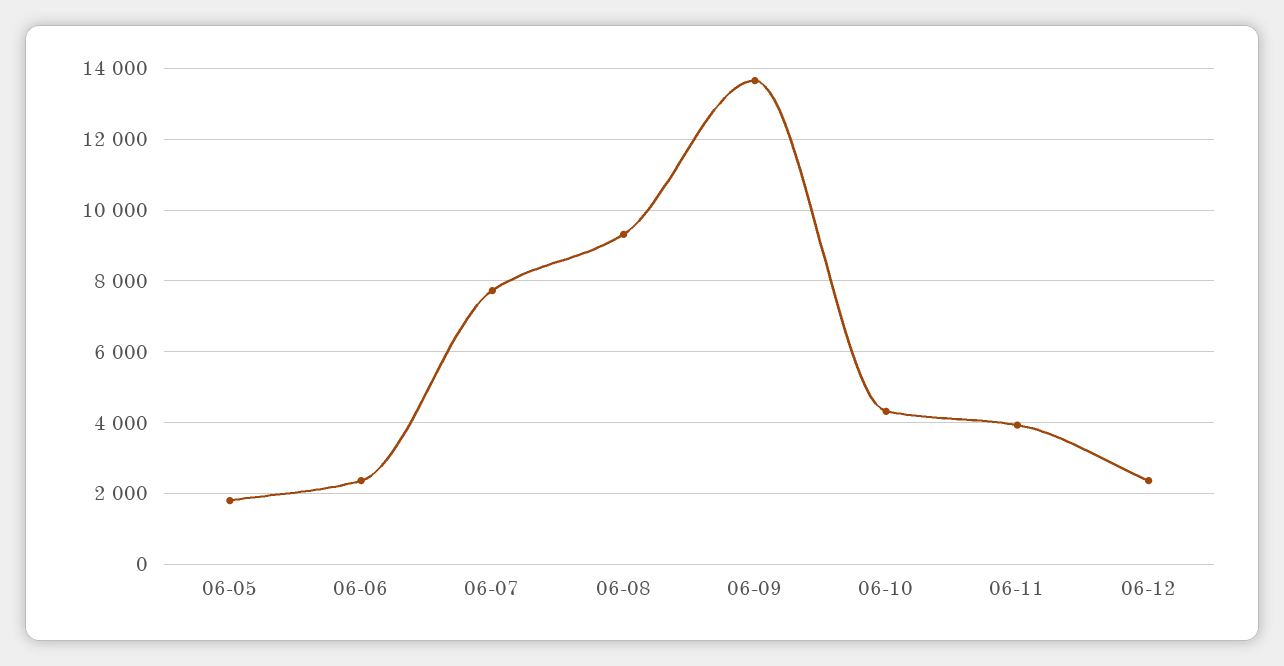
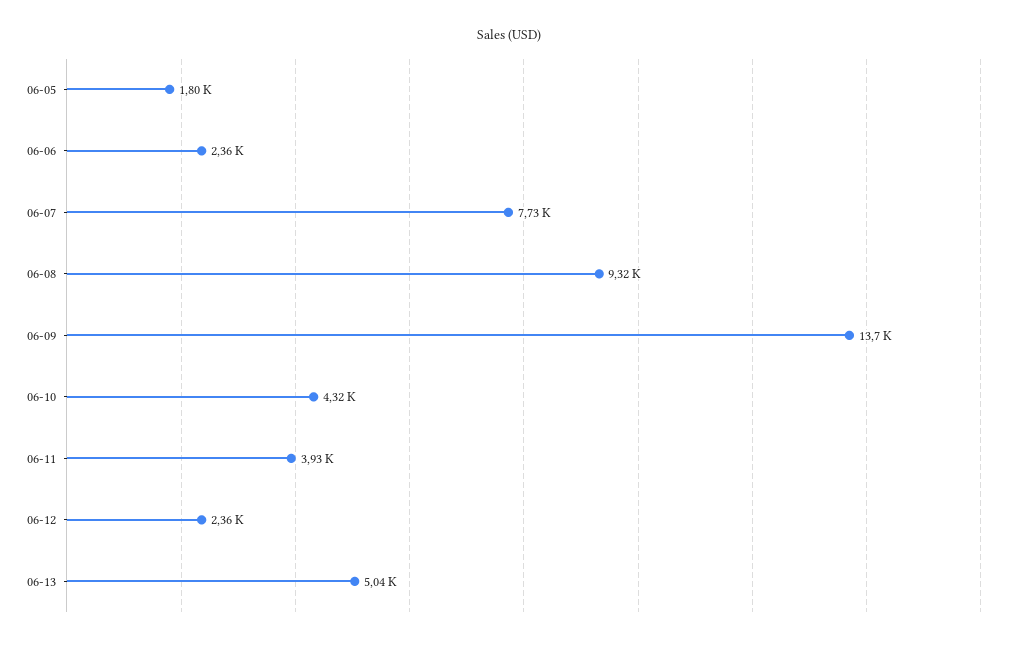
06-13: none -> 5040

